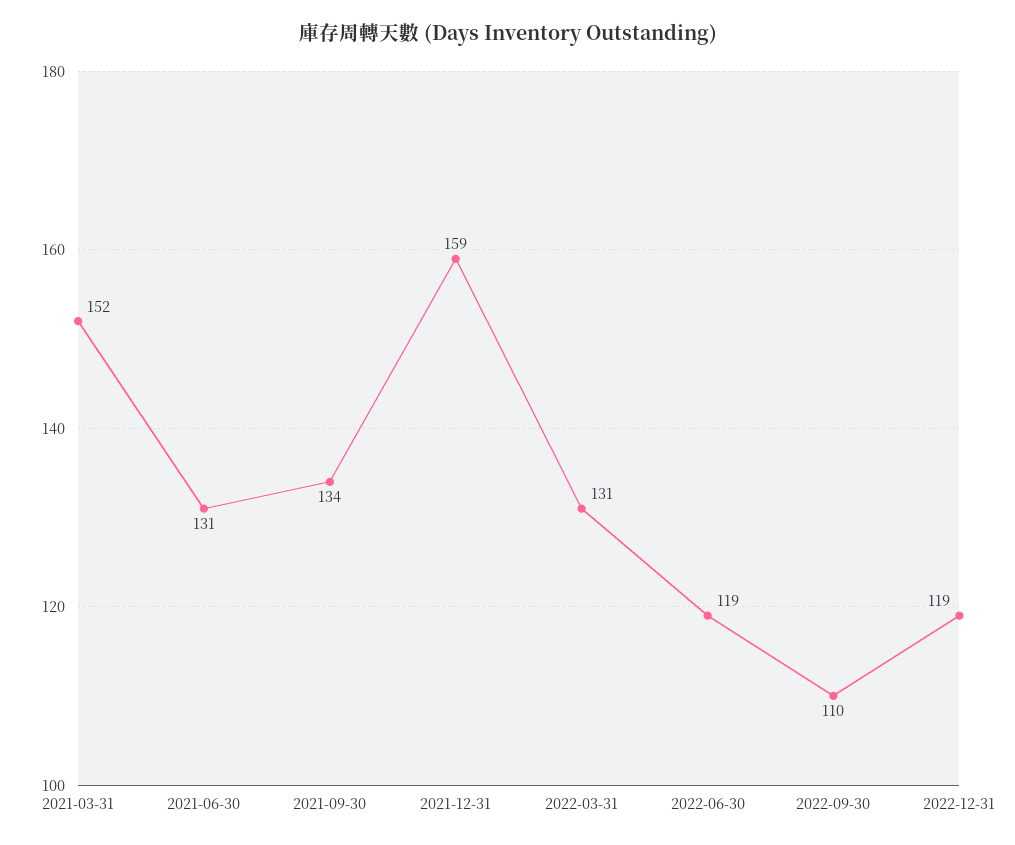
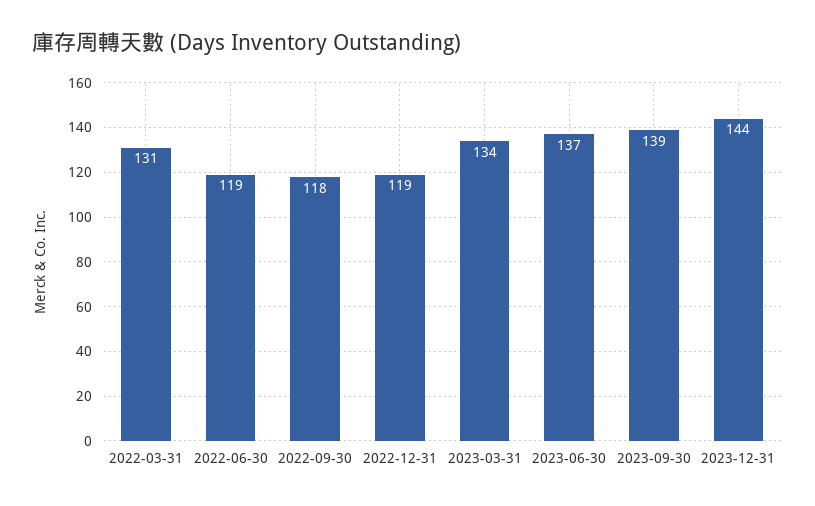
2021-03-31: 152 -> none
2021-06-30: 131 -> none
2021-09-30: 134 -> none
2021-12-31: 159 -> none
2022-09-30: 110 -> 118
2023-03-31: none -> 134
2023-06-30: none -> 137
2023-09-30: none -> 139
2023-12-31: none -> 144

